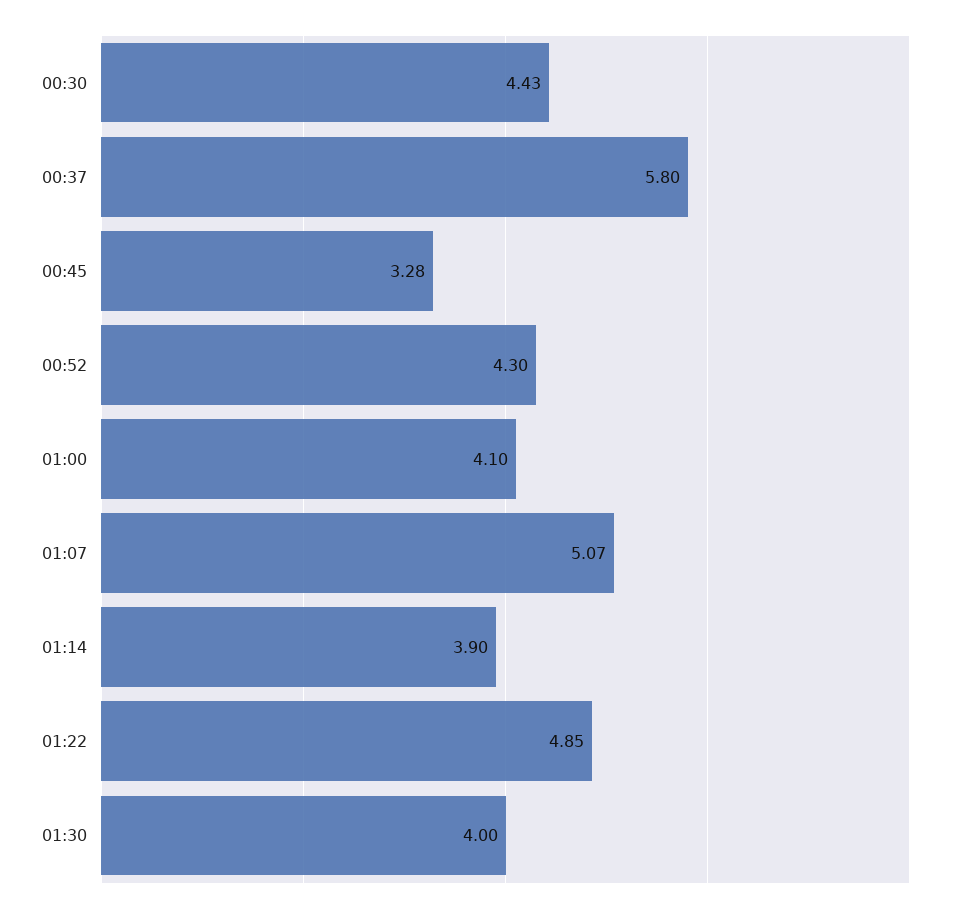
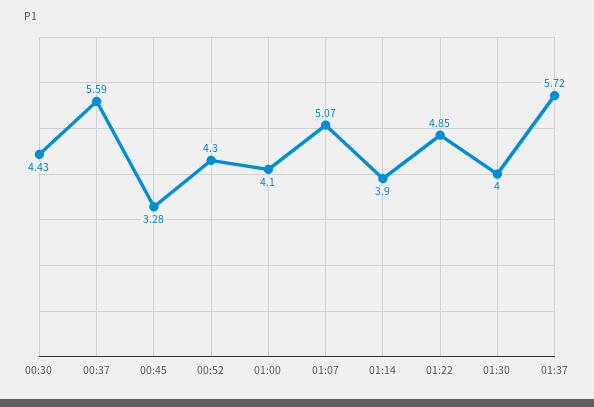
00:37: 5.8 -> 5.59
01:37: none -> 5.72

